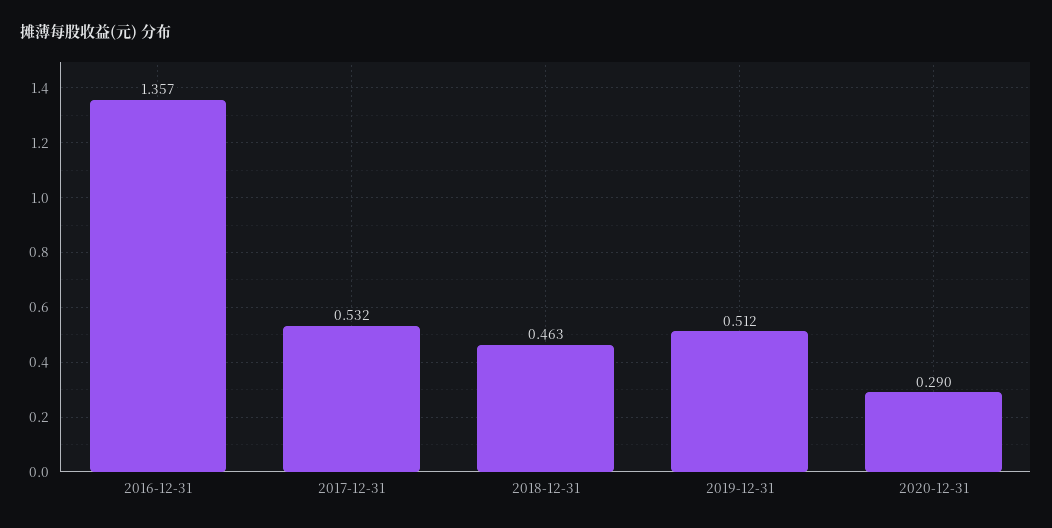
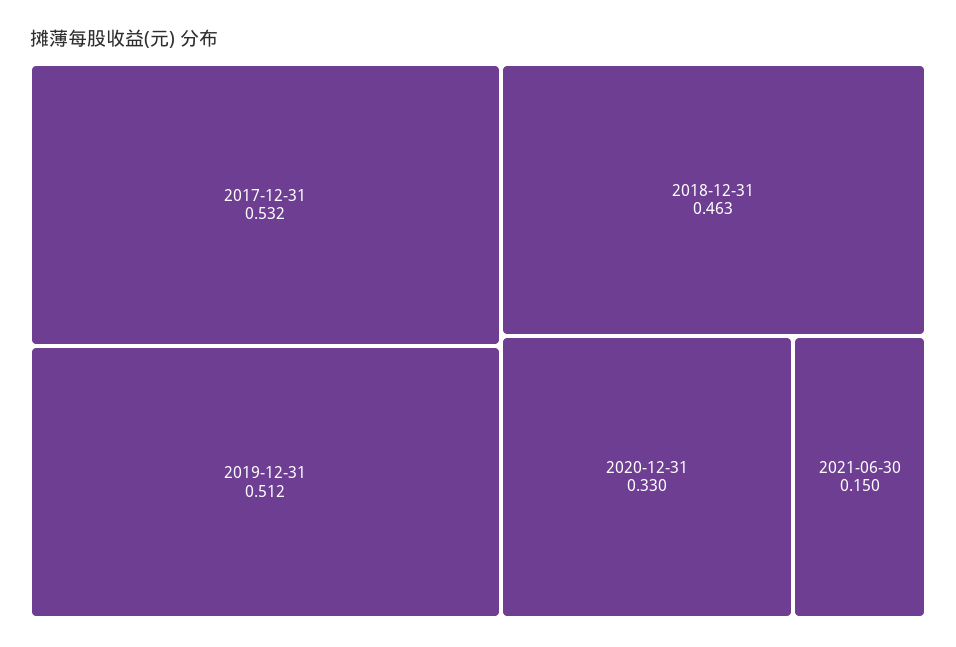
2016-12-31: 1.357 -> none
2020-12-31: 0.29 -> 0.33
2021-06-30: none -> 0.15

